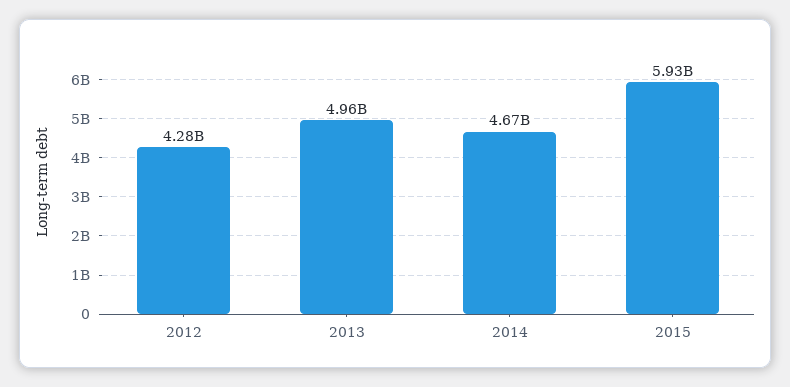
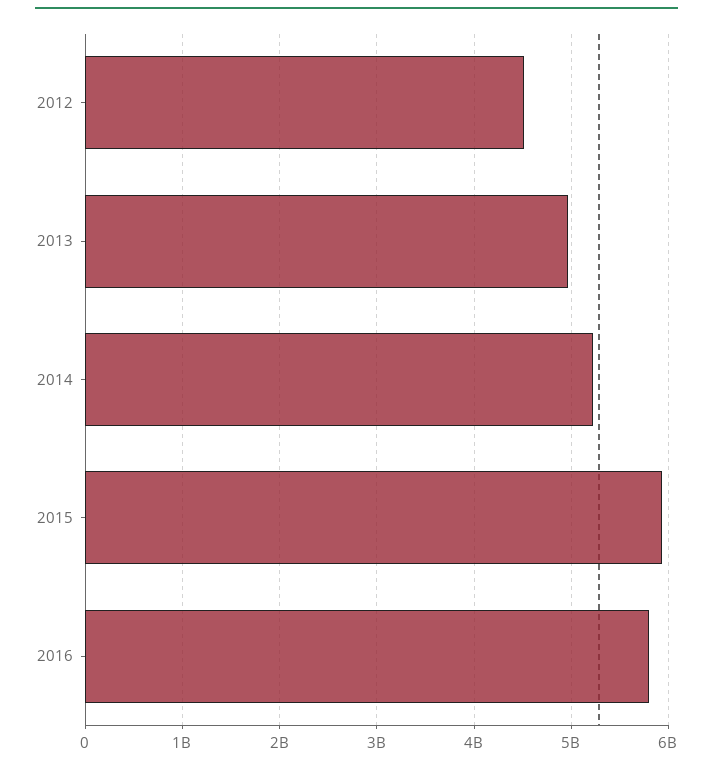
2012: 4280000000 -> 4500000000
2014: 4670000000 -> 5200000000
2016: none -> 5800000000

